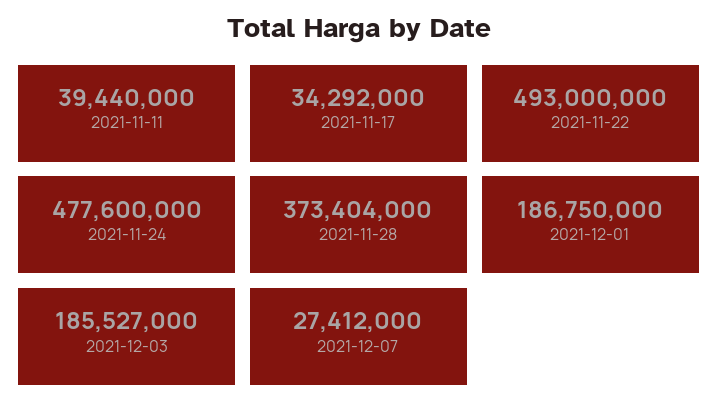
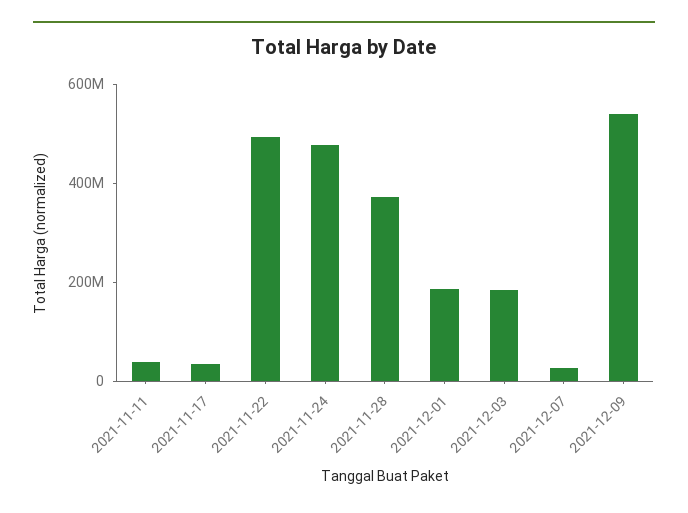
2021-12-09: none -> 550000000

